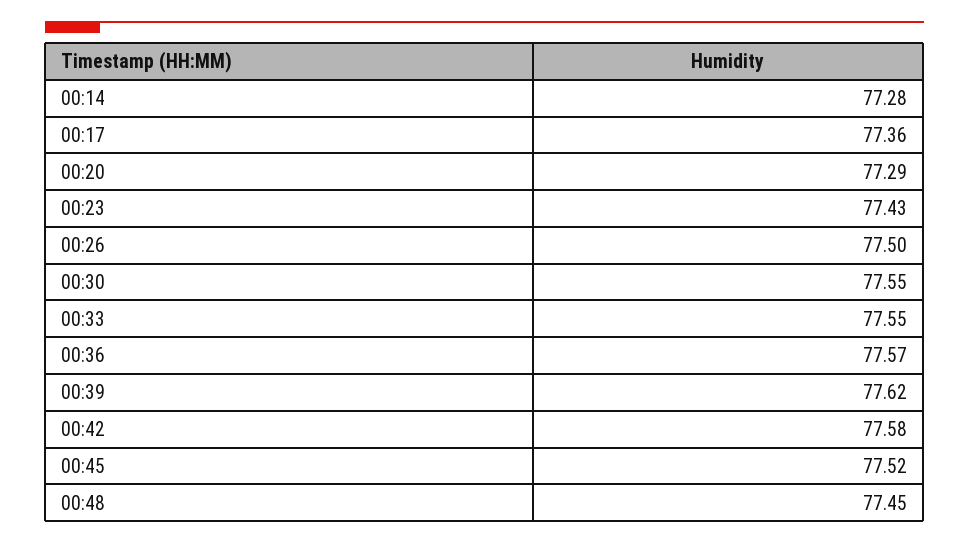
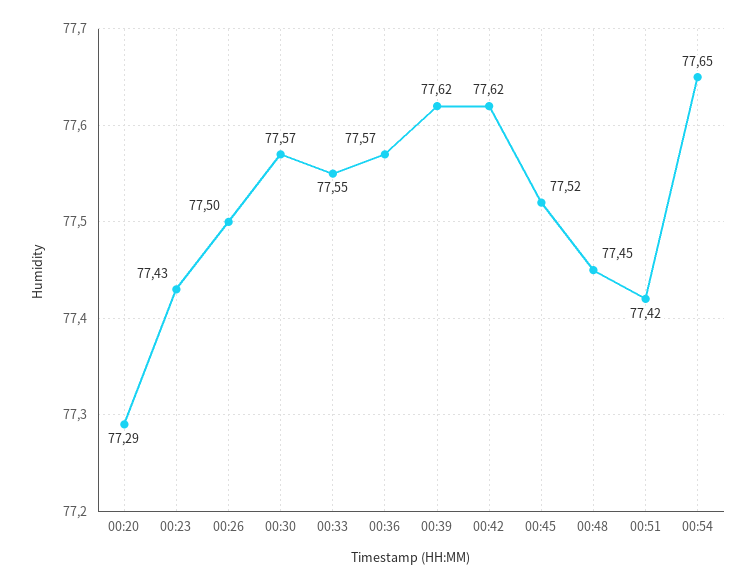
00:14: 77.28 -> none
00:17: 77.36 -> none
00:30: 77.55 -> 77.57
00:42: 77.58 -> 77.62
00:51: none -> 77.42
00:54: none -> 77.65

